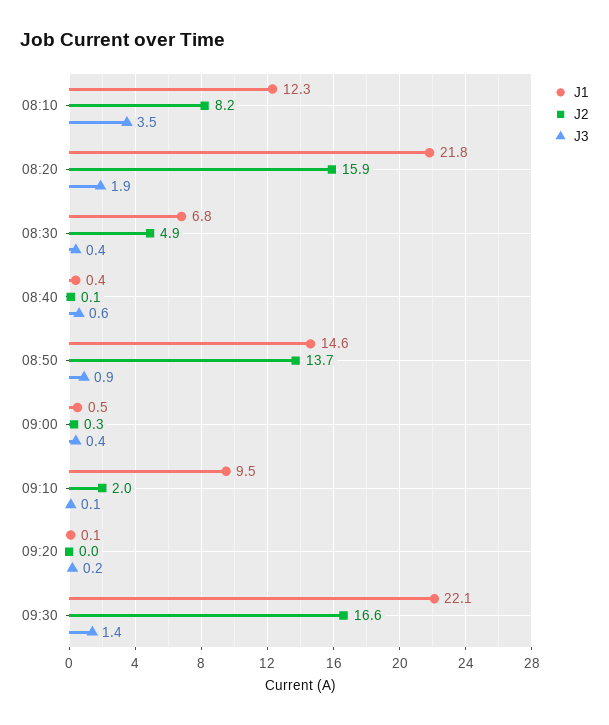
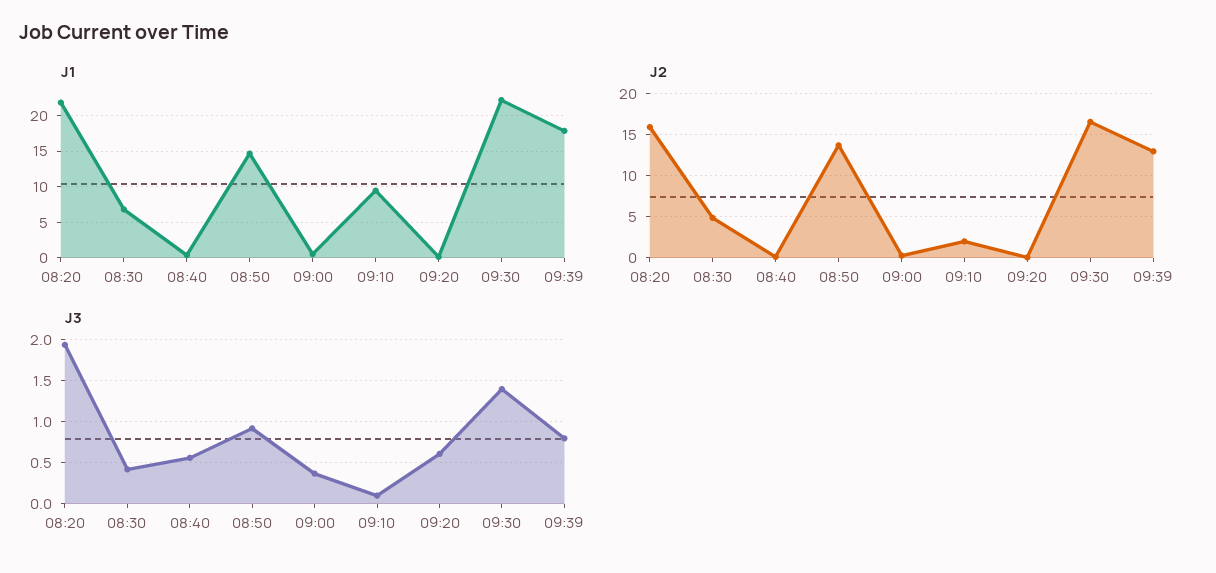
J1, 08:10: 12.3 -> none
J2, 08:10: 8.2 -> none
J3, 08:10: 3.5 -> none
J3, 09:20: 0.2 -> 0.6
J1, 09:39: none -> 18
J2, 09:39: none -> 13
J3, 09:39: none -> 0.8

